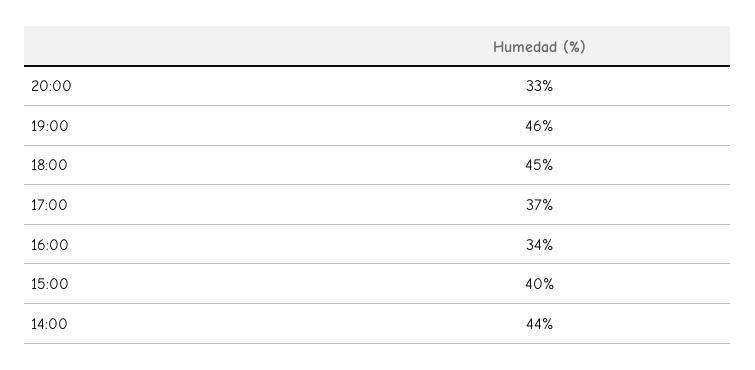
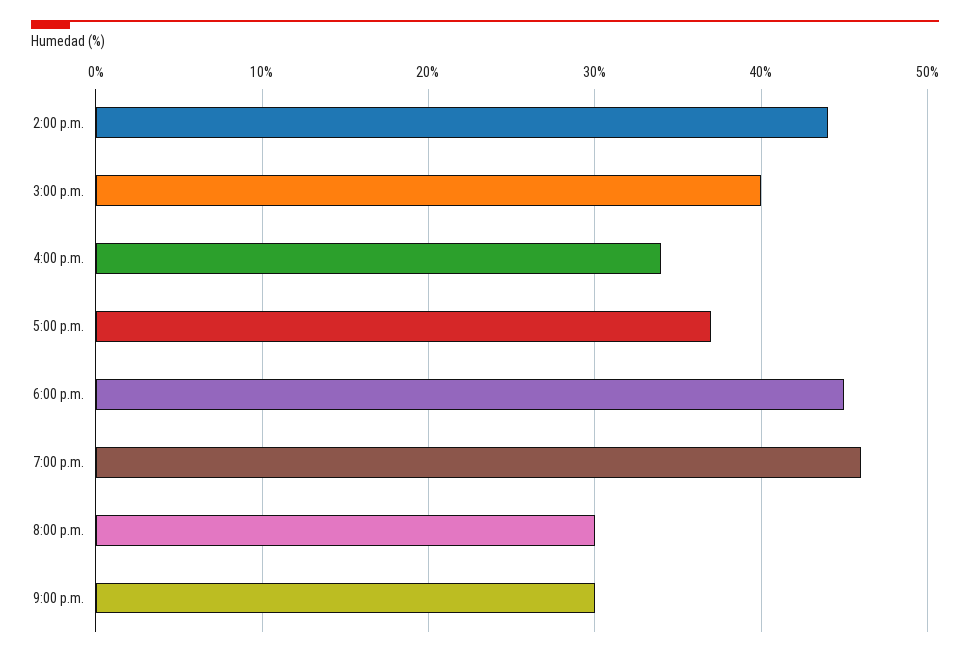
20:00: 33 -> 30
9:00 p.m.: none -> 30

